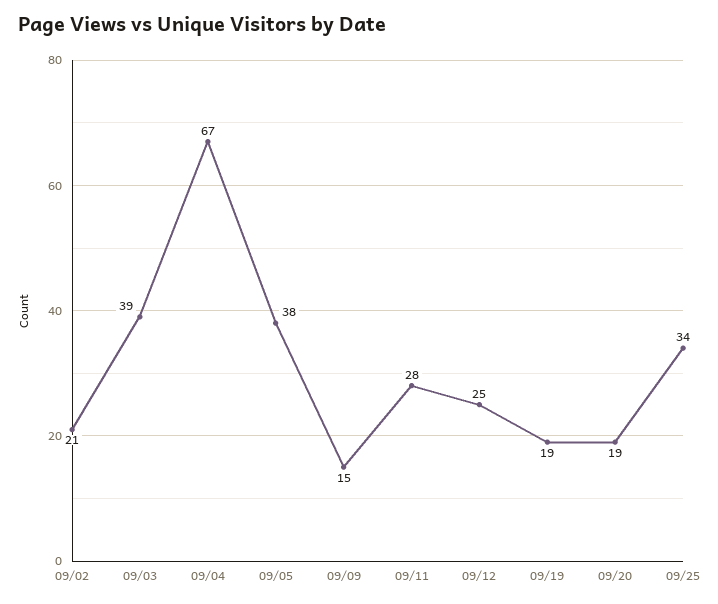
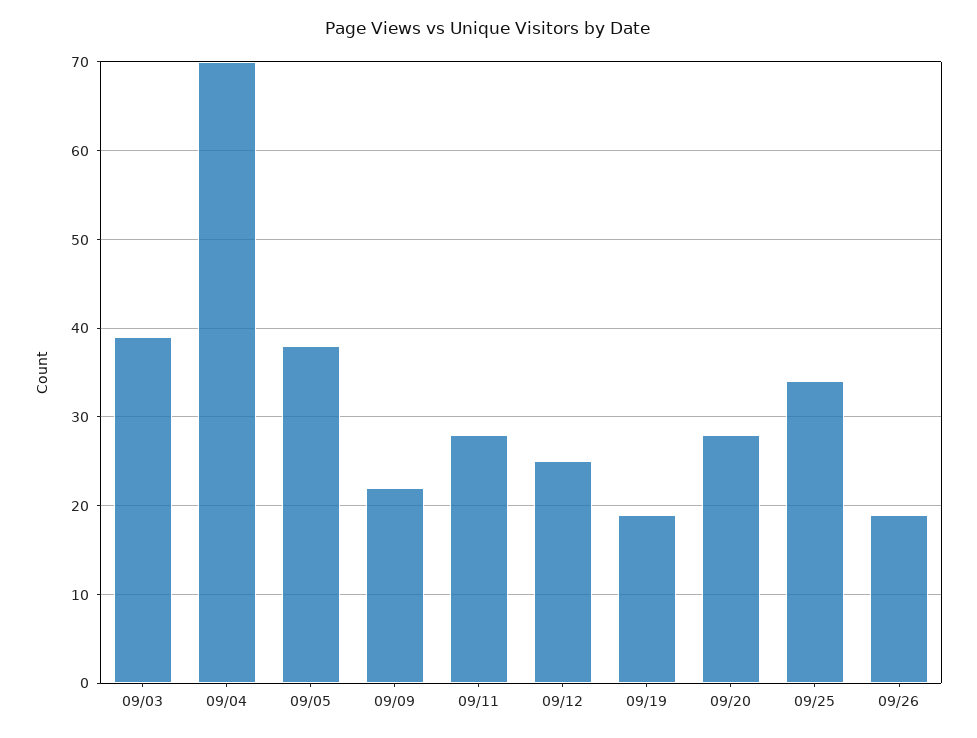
09/02: 21 -> none
09/04: 67 -> 70
09/09: 15 -> 22
09/20: 19 -> 28
09/26: none -> 19

